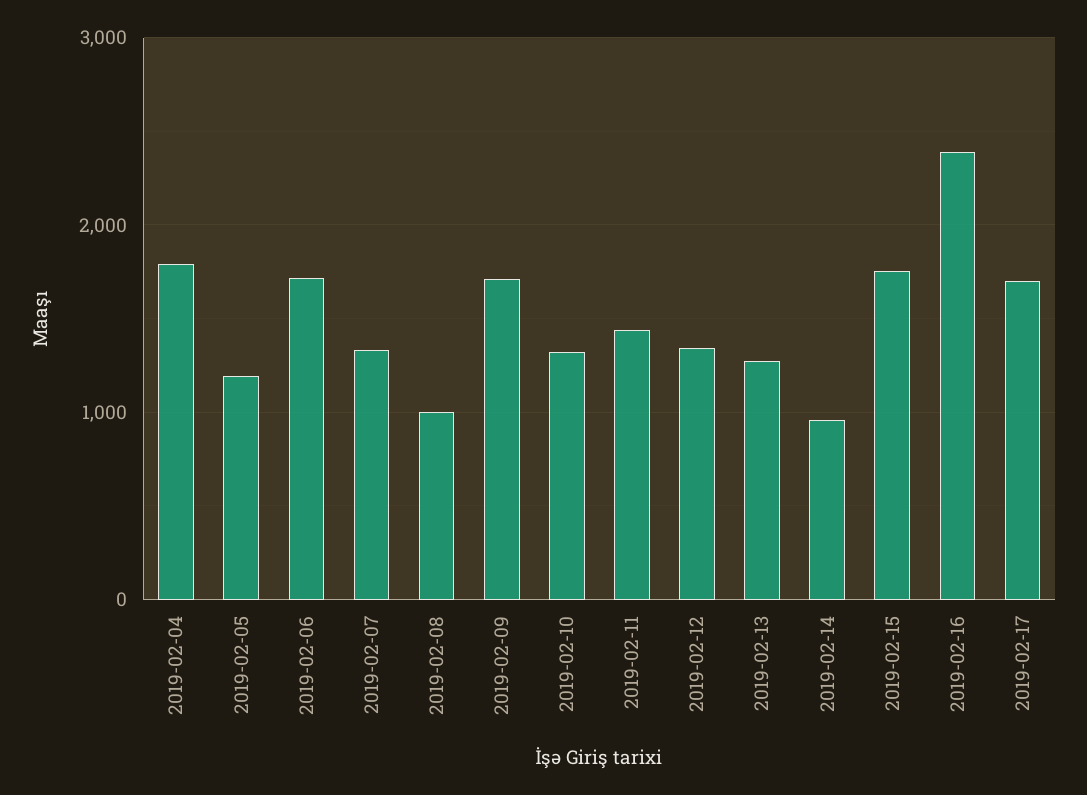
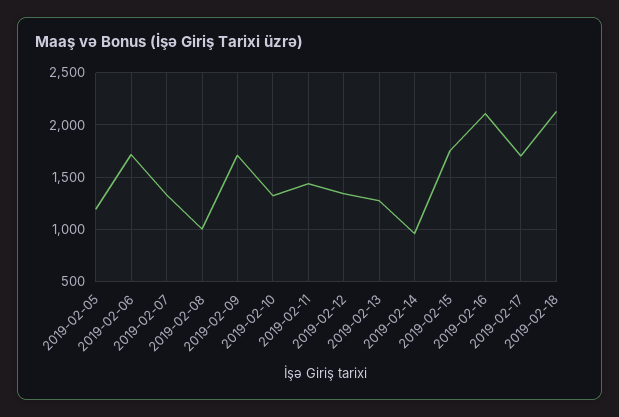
2019-02-04: 1800 -> none
2019-02-16: 2400 -> 2100
2019-02-18: none -> 2100

